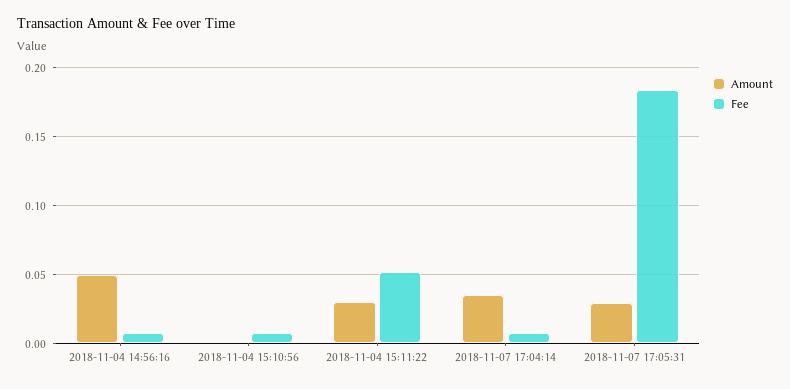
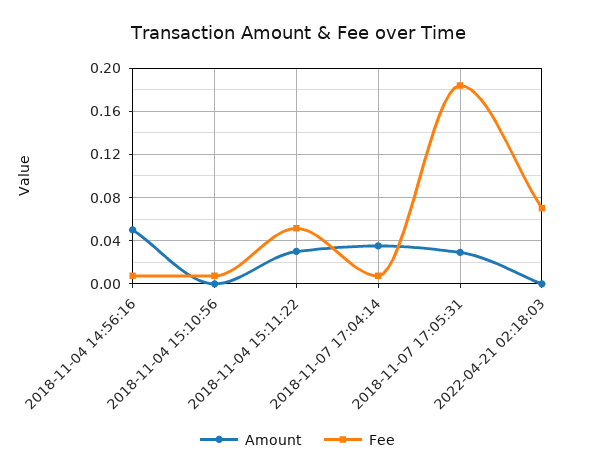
Amount, 2022-04-21 02:18:03: none -> 0
Fee, 2022-04-21 02:18:03: none -> 0.07

